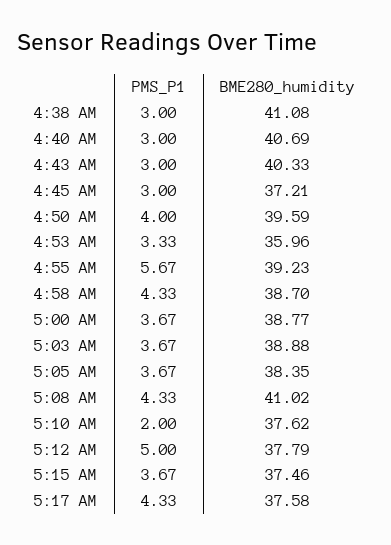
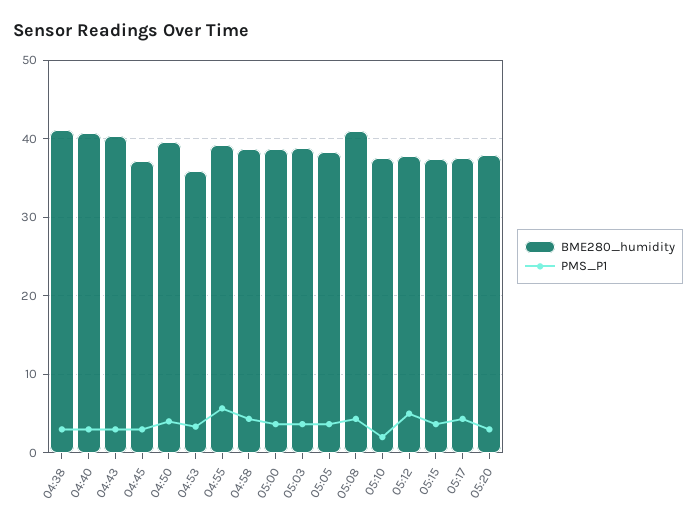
BME280_humidity, 05:20: none -> 38
PMS_P1, 05:20: none -> 3

